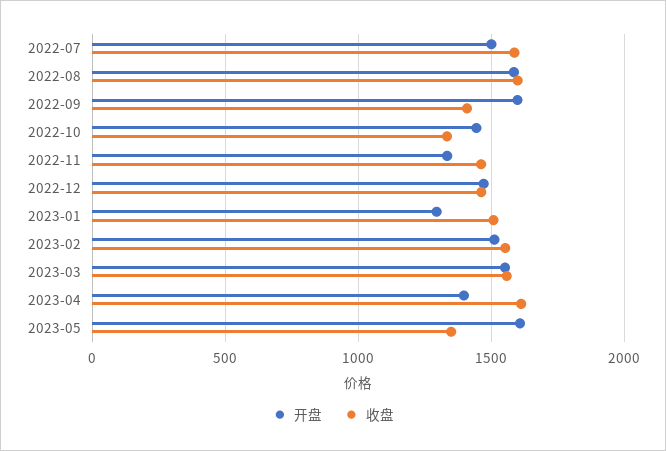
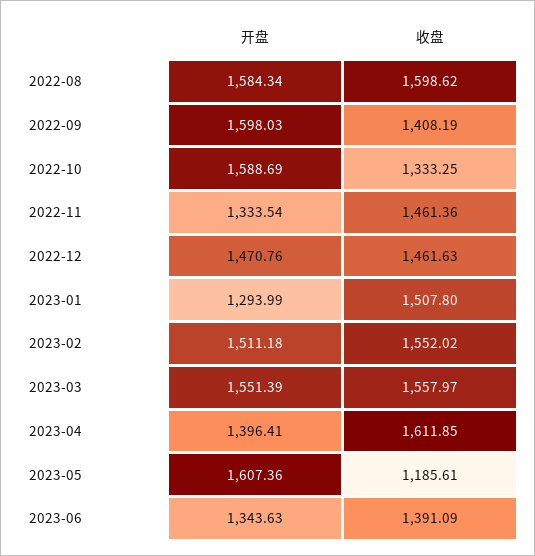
开盘, 2022-07: 1500 -> none
收盘, 2022-07: 1600 -> none
开盘, 2022-10: 1450 -> 1588.69
收盘, 2023-05: 1350 -> 1185.61
开盘, 2023-06: none -> 1343.63
收盘, 2023-06: none -> 1391.09

